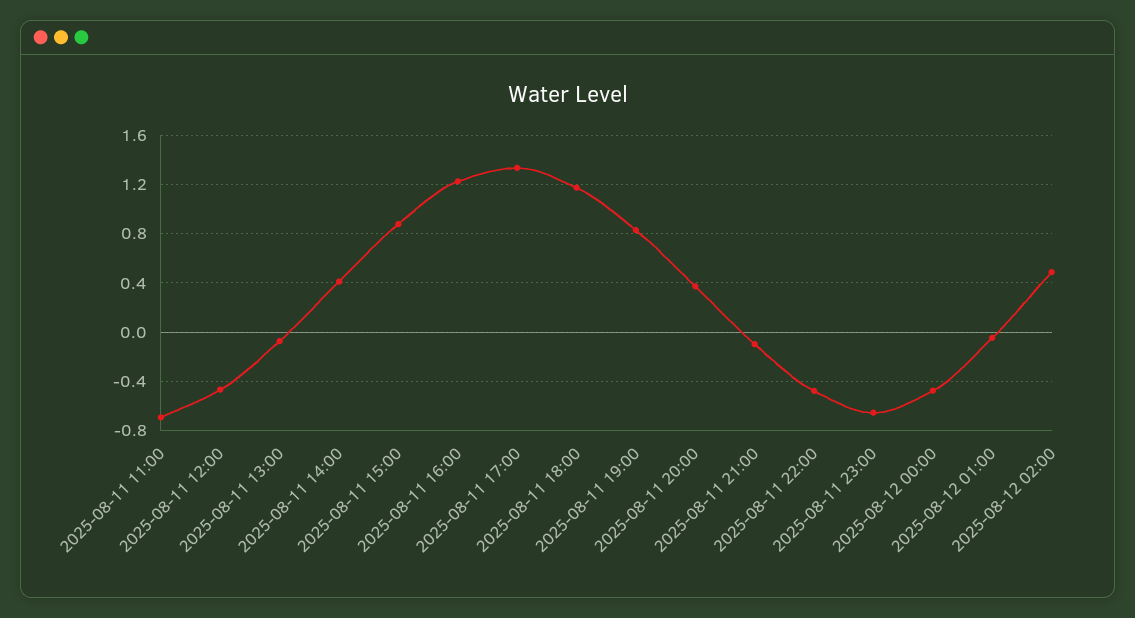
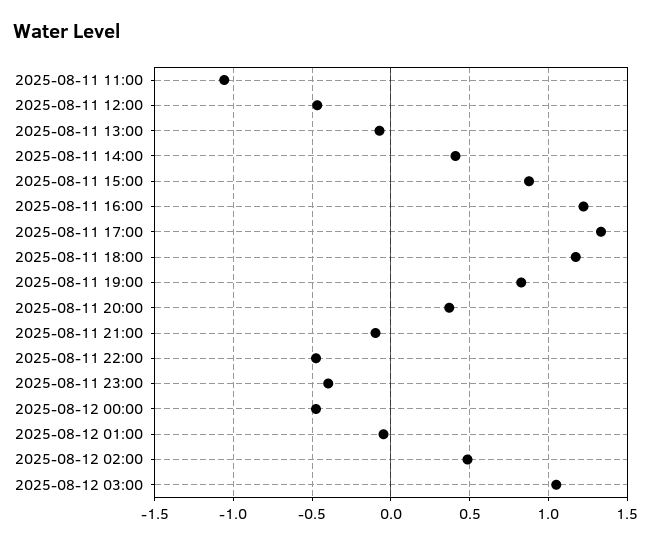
2025-08-11 11:00: -0.7 -> -1.05
2025-08-11 23:00: -0.65 -> -0.4
2025-08-12 03:00: none -> 1.05

